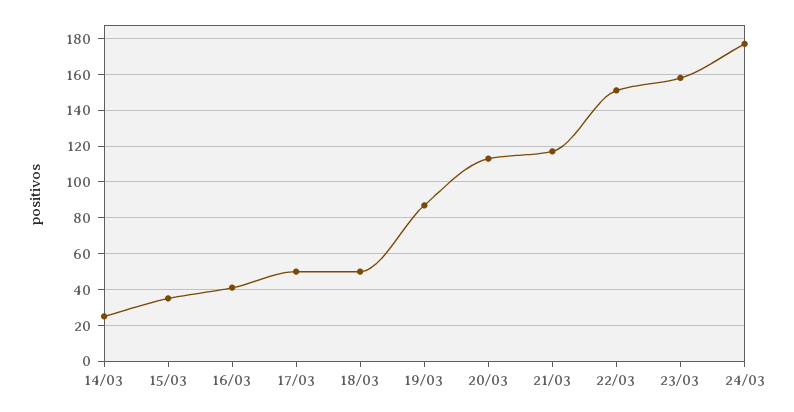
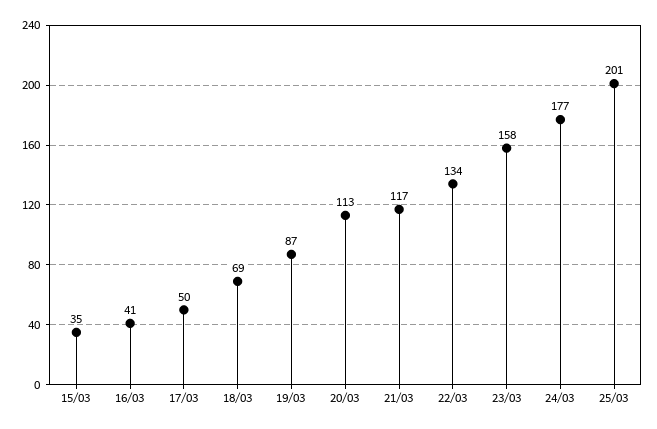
14/03: 25 -> none
18/03: 50 -> 69
22/03: 150 -> 134
25/03: none -> 201

